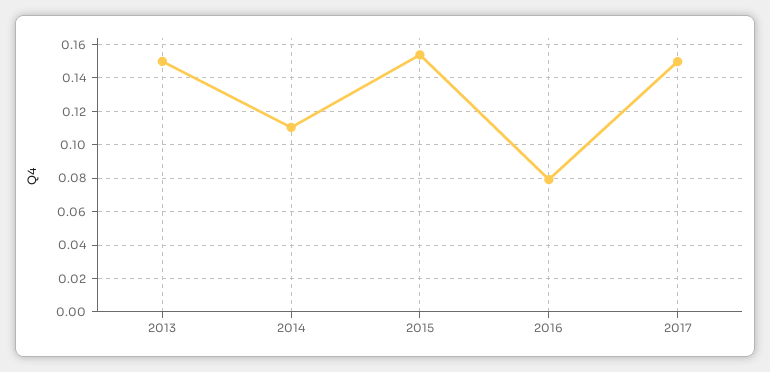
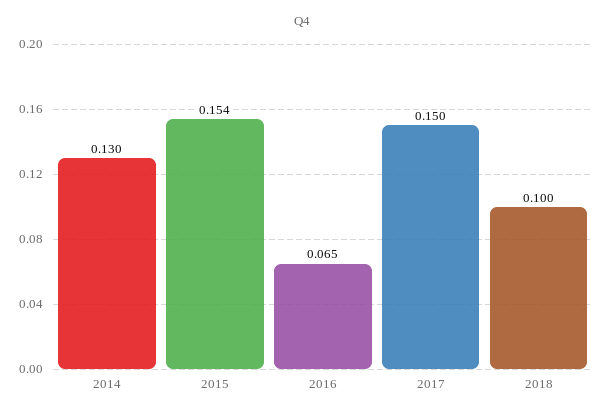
2013: 0.15 -> none
2014: 0.11 -> 0.13
2016: 0.08 -> 0.065
2018: none -> 0.1

